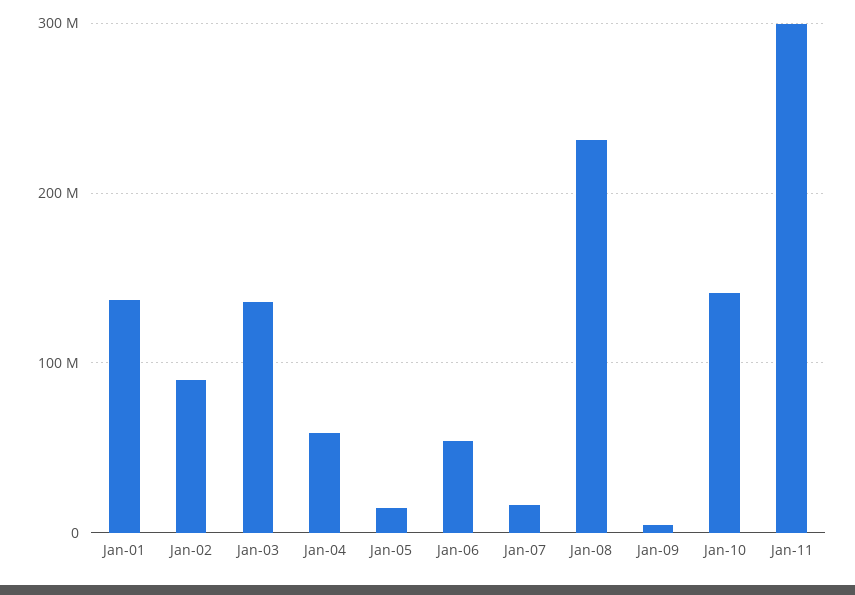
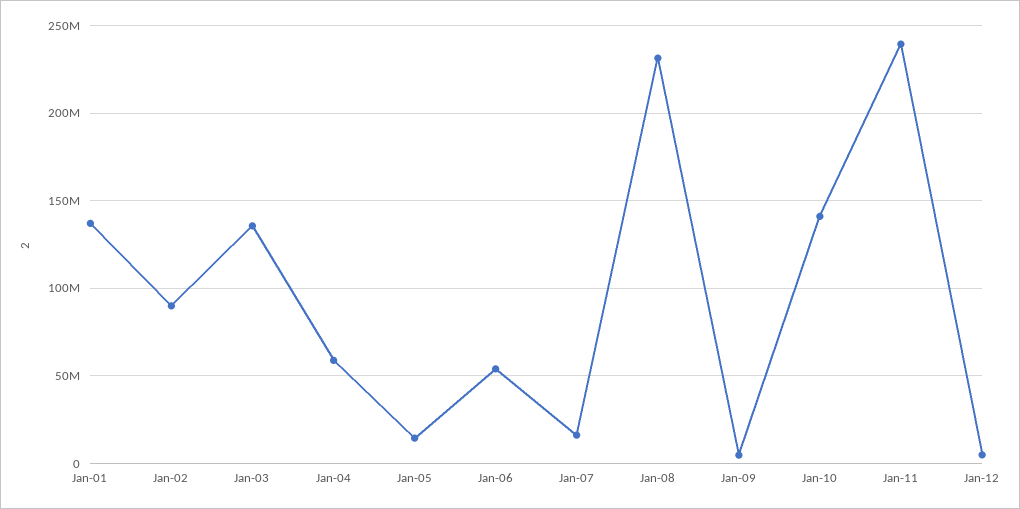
Jan-11: 300000000 -> 240000000
Jan-12: none -> 5000000

